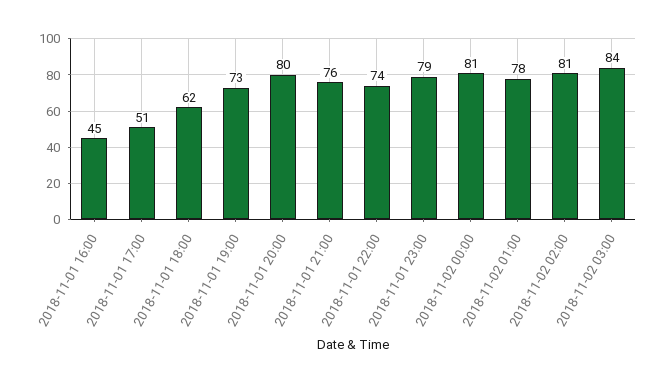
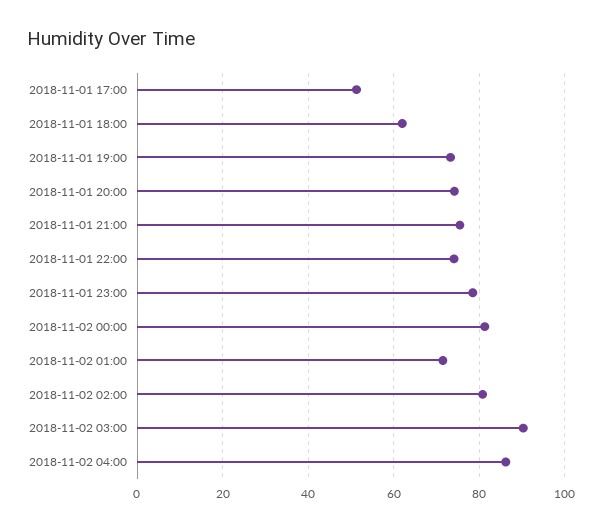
2018-11-01 16:00: 45 -> none
2018-11-01 20:00: 80 -> 74
2018-11-02 01:00: 78 -> 72
2018-11-02 03:00: 84 -> 90
2018-11-02 04:00: none -> 86

